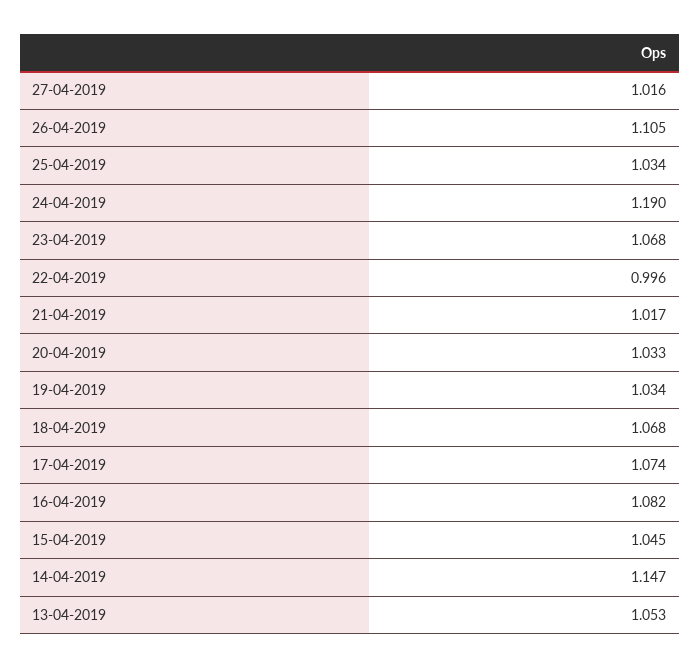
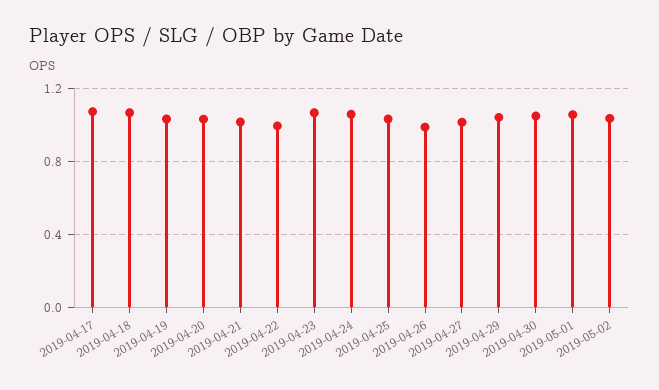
26-04-2019: 1.105 -> 1
24-04-2019: 1.19 -> 1.05
16-04-2019: 1.082 -> none
15-04-2019: 1.045 -> none
14-04-2019: 1.147 -> none
13-04-2019: 1.053 -> none
2019-04-29: none -> 1.05
2019-04-30: none -> 1.05
2019-05-01: none -> 1.05
2019-05-02: none -> 1.05

